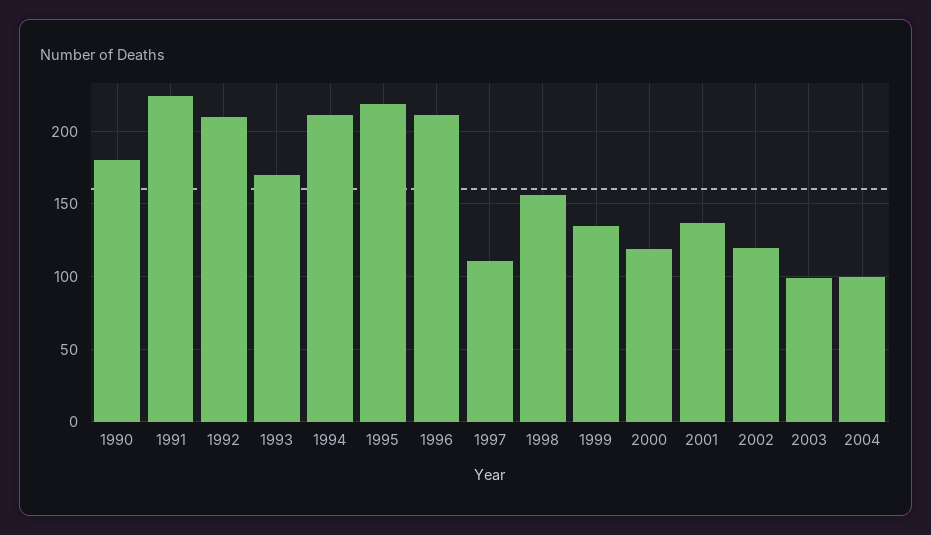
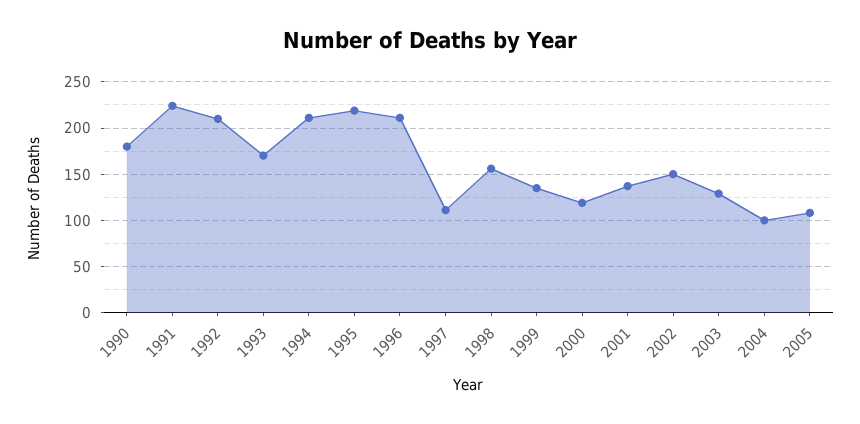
2002: 120 -> 150
2003: 100 -> 130
2005: none -> 110

